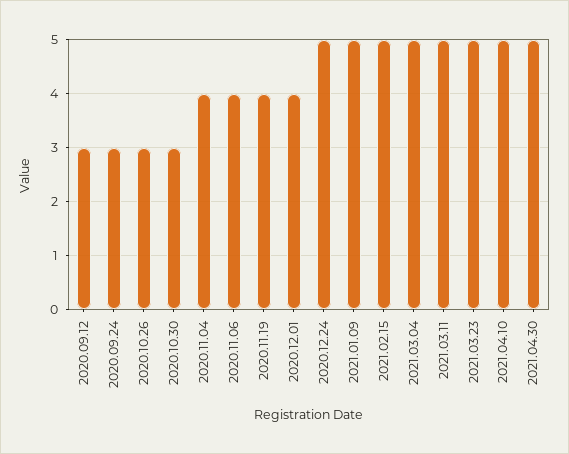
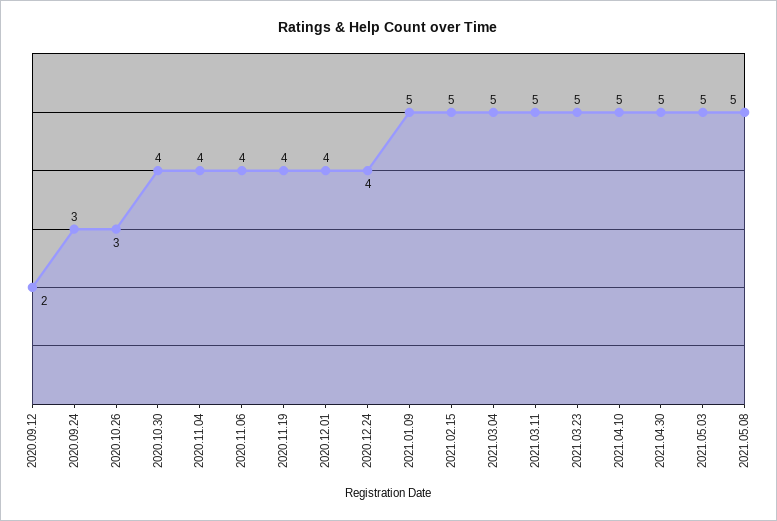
2020.09.12: 3 -> 2
2020.10.30: 3 -> 4
2020.12.24: 5 -> 4
2021.05.03: none -> 5
2021.05.08: none -> 5

